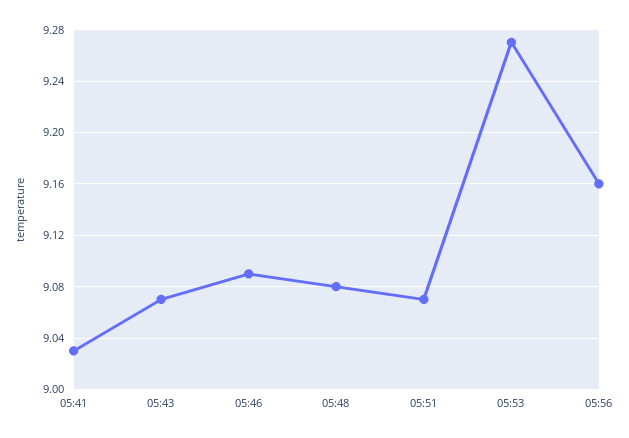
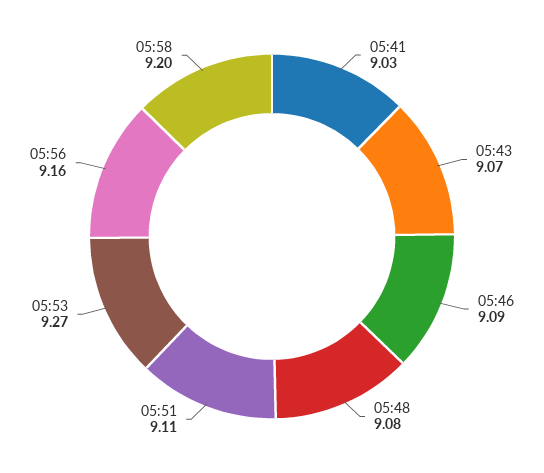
05:51: 9.07 -> 9.11
05:58: none -> 9.2

